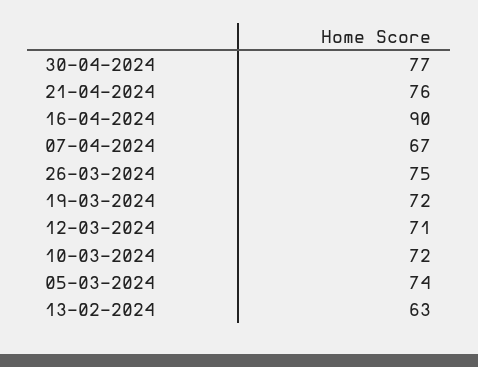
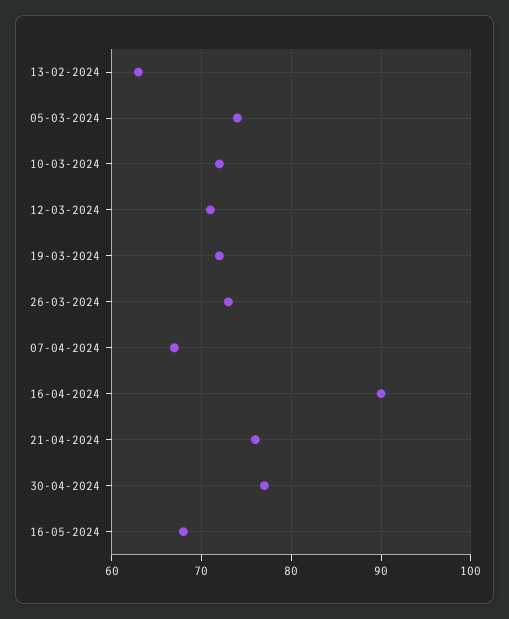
26-03-2024: 75 -> 73
16-05-2024: none -> 68

